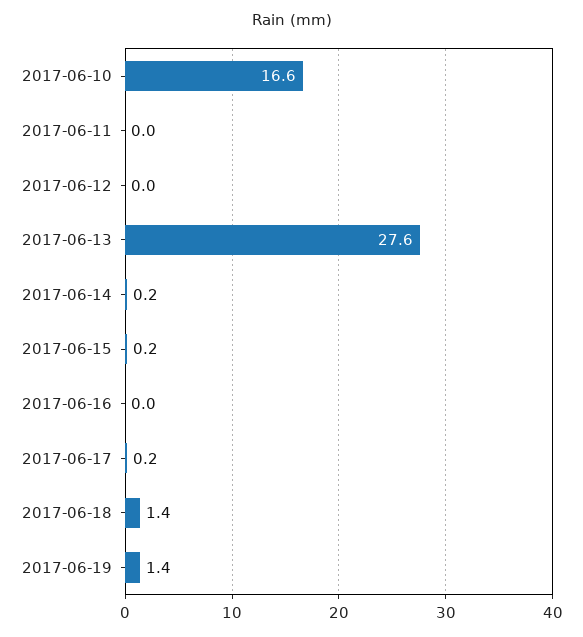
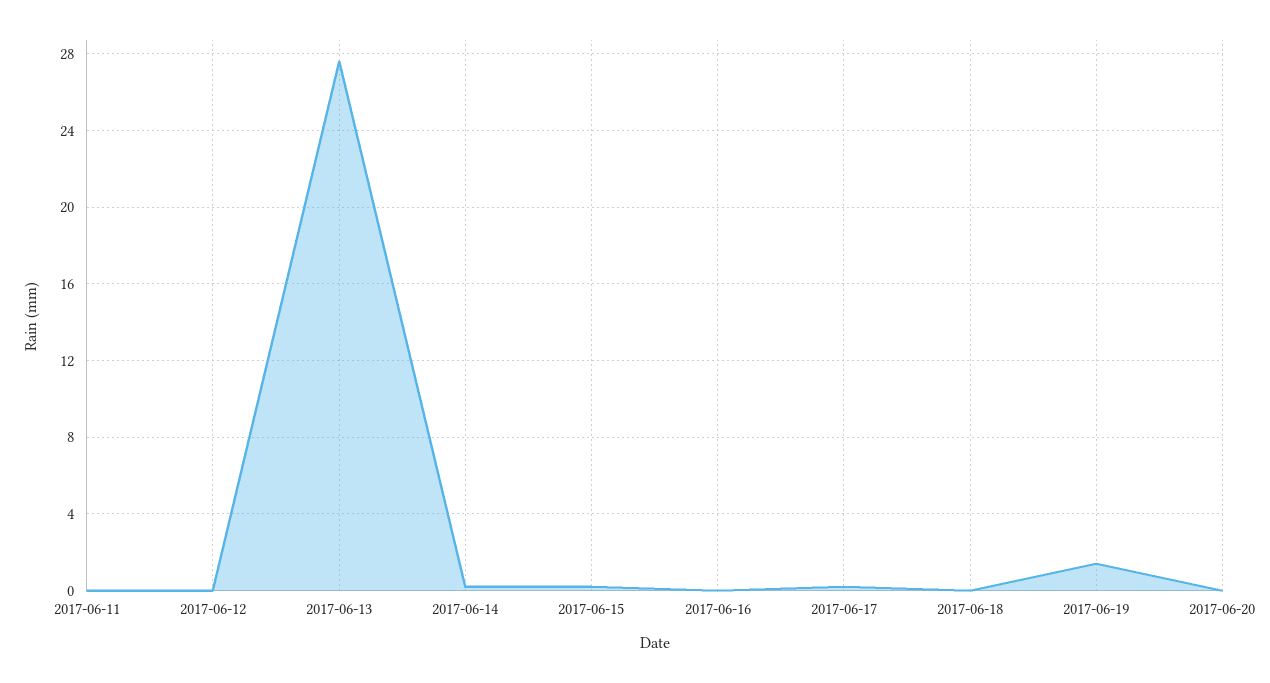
2017-06-10: 16.6 -> none
2017-06-18: 1.4 -> 0
2017-06-20: none -> 0

